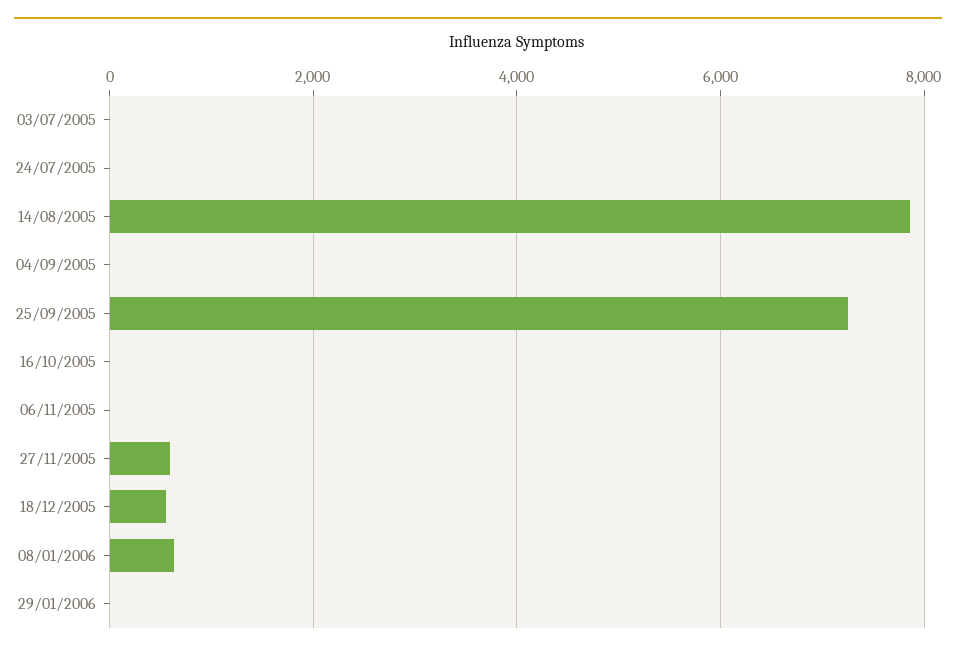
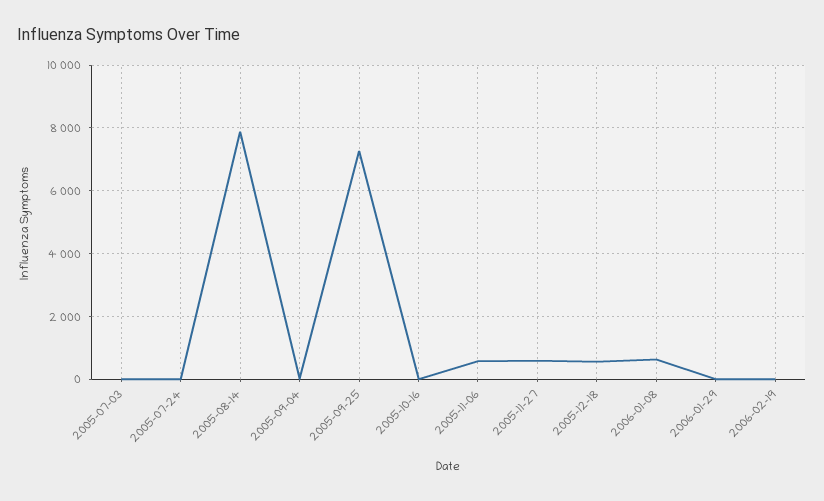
06/11/2005: 0 -> 600
2006-02-19: none -> 0

